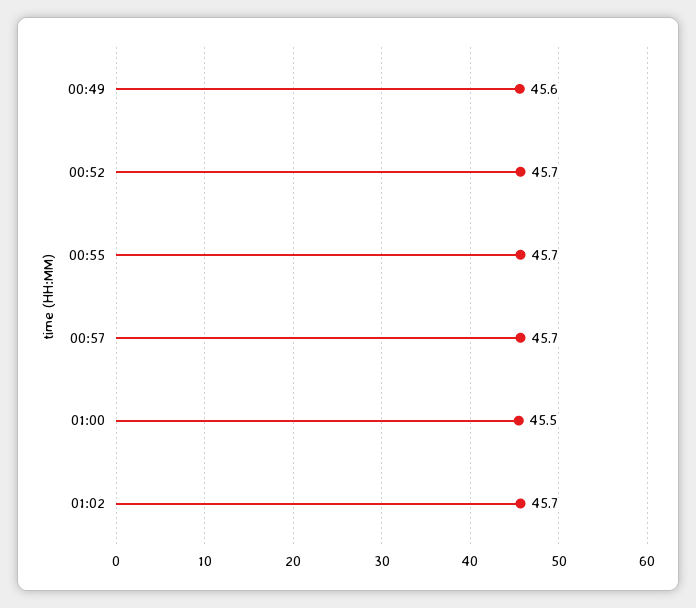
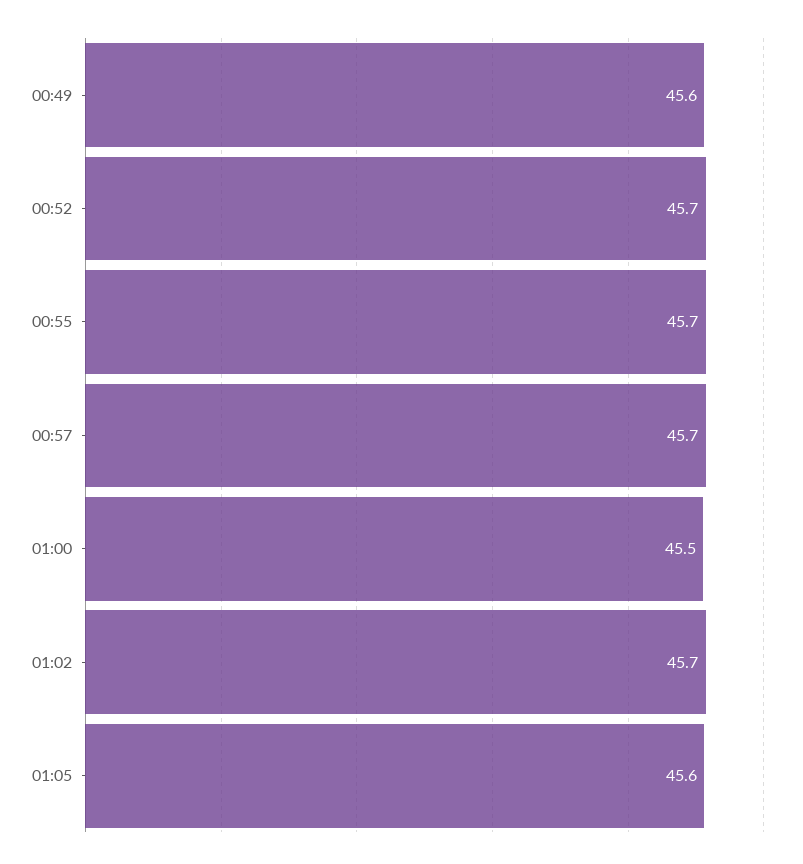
01:05: none -> 45.6

